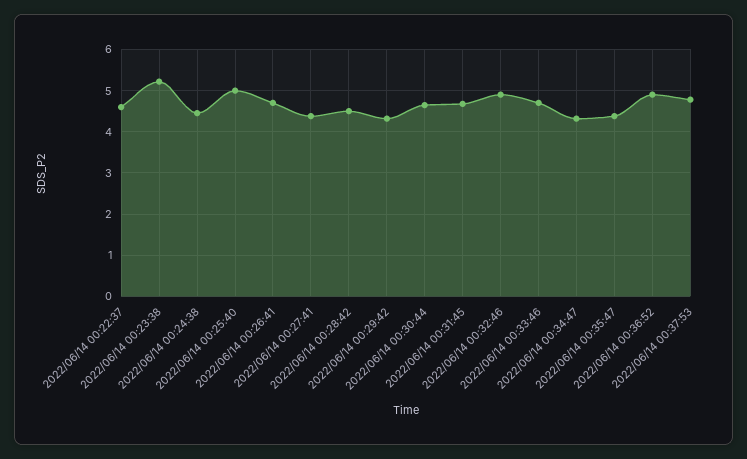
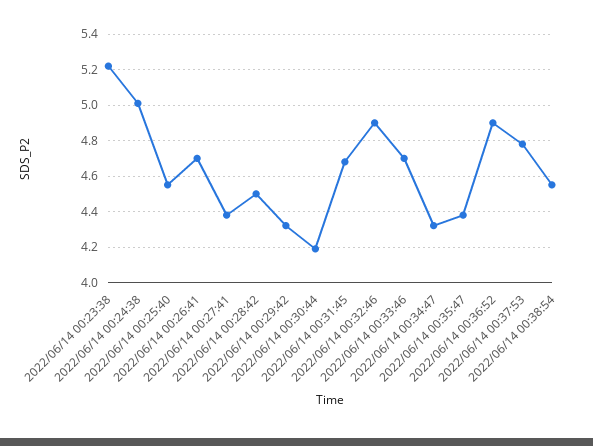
2022/06/14 00:22:37: 4.6 -> none
2022/06/14 00:24:38: 4.4 -> 5
2022/06/14 00:25:40: 5 -> 4.55
2022/06/14 00:30:44: 4.6 -> 4.2
2022/06/14 00:38:54: none -> 4.55

